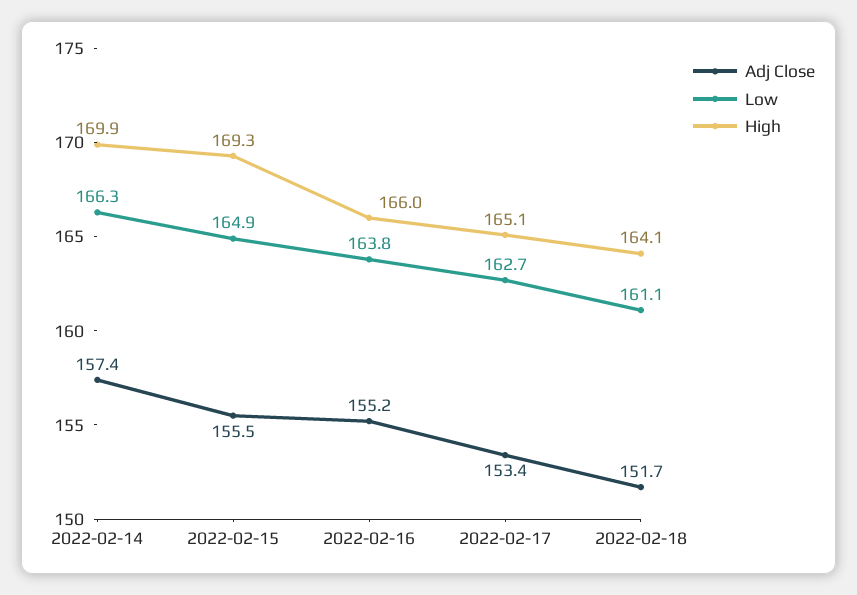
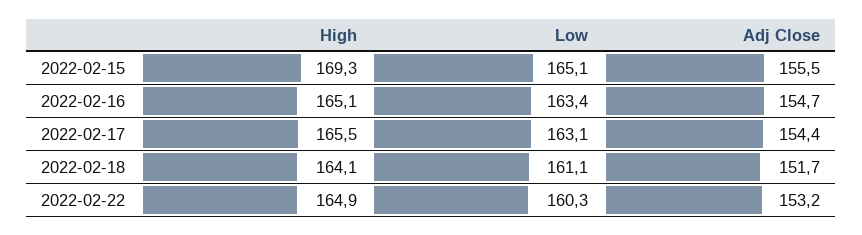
Adj Close, 2022-02-14: 157.4 -> none
Low, 2022-02-14: 166.3 -> none
High, 2022-02-14: 169.9 -> none
Low, 2022-02-15: 164.9 -> 165.1
Adj Close, 2022-02-16: 155.2 -> 154.7
Low, 2022-02-16: 163.8 -> 163.4
High, 2022-02-16: 166 -> 165.1
Adj Close, 2022-02-17: 153.4 -> 154.4
Low, 2022-02-17: 162.7 -> 163.1
High, 2022-02-17: 165.1 -> 165.5
High, 2022-02-22: none -> 164.9
Low, 2022-02-22: none -> 160.3
Adj Close, 2022-02-22: none -> 153.2

